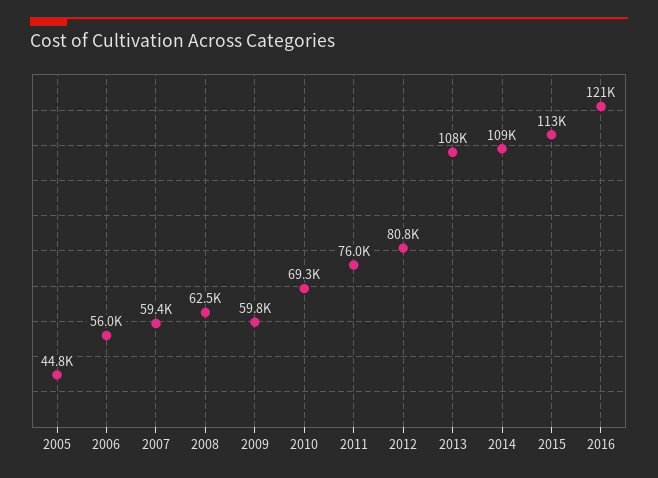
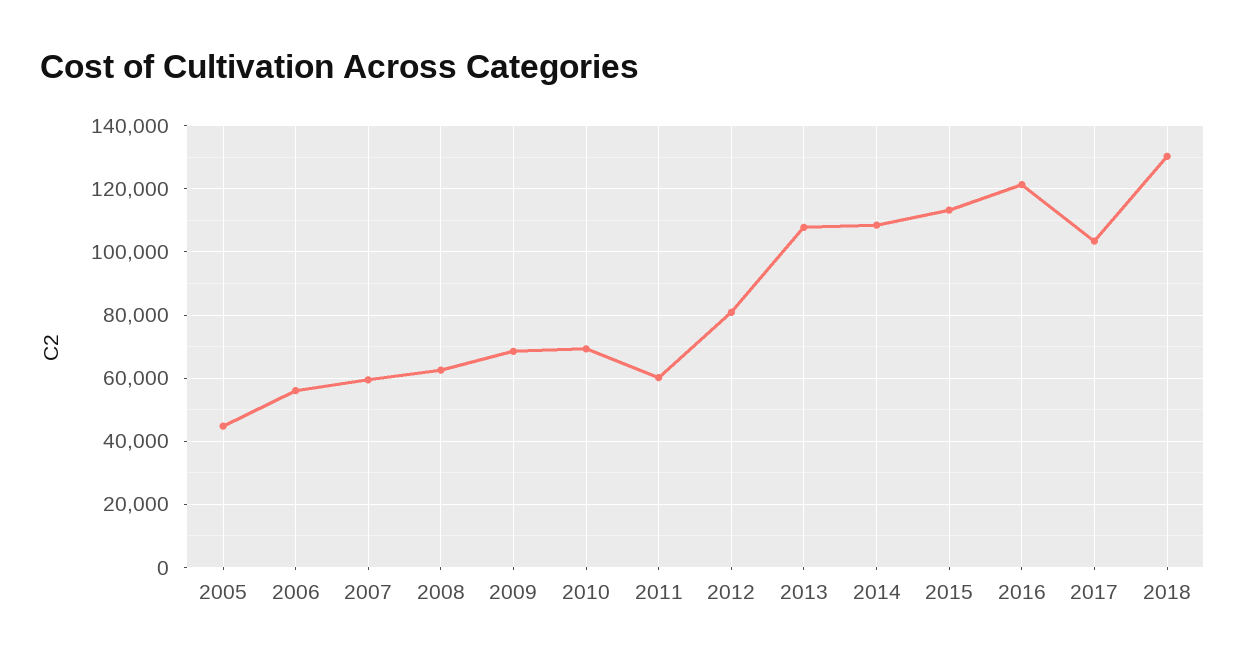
2009: 59800 -> 68000
2011: 76000 -> 60000
2017: none -> 104000
2018: none -> 130000

